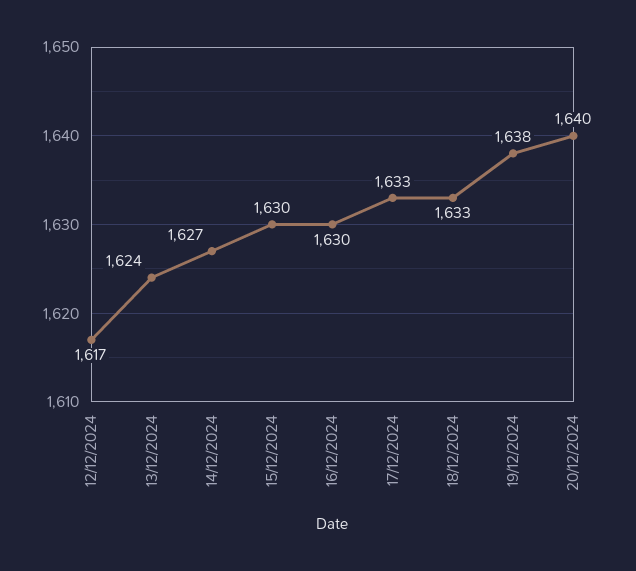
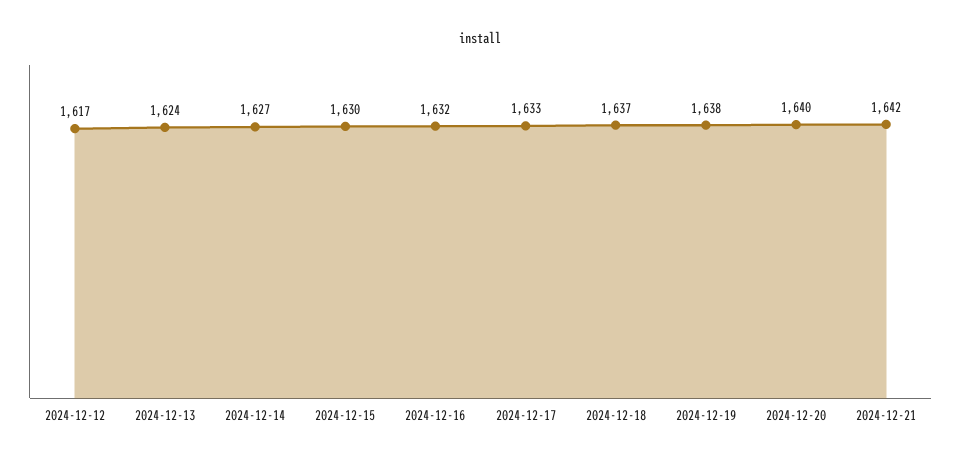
16/12/2024: 1630 -> 1632
18/12/2024: 1633 -> 1637
2024-12-21: none -> 1642

